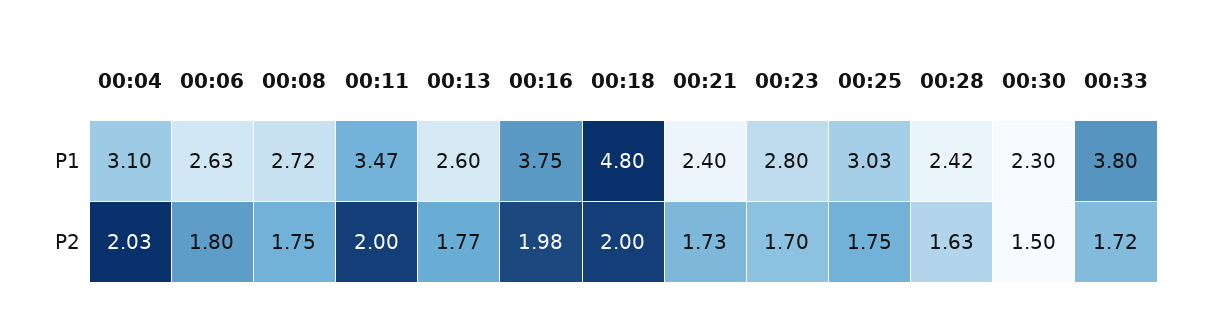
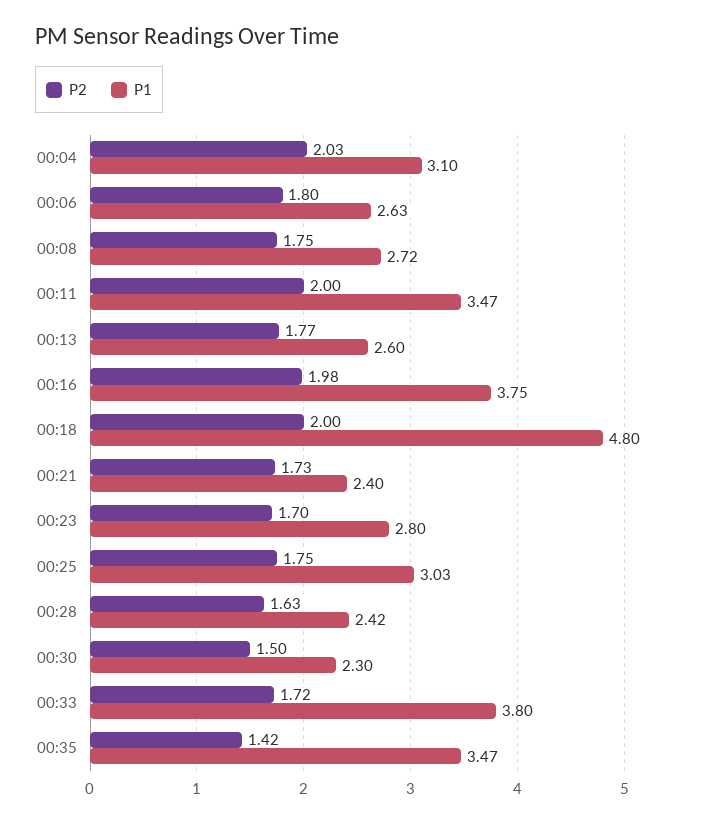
P2, 00:35: none -> 1.42
P1, 00:35: none -> 3.47

